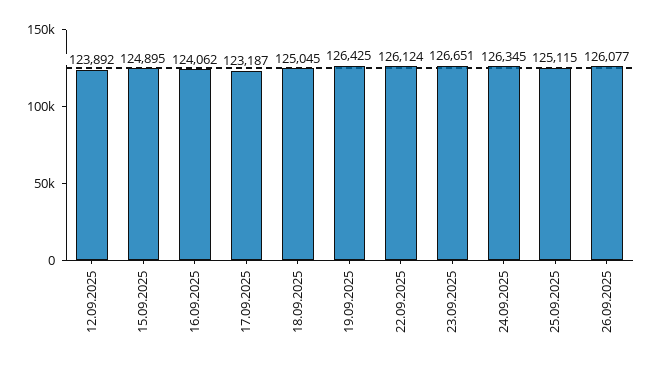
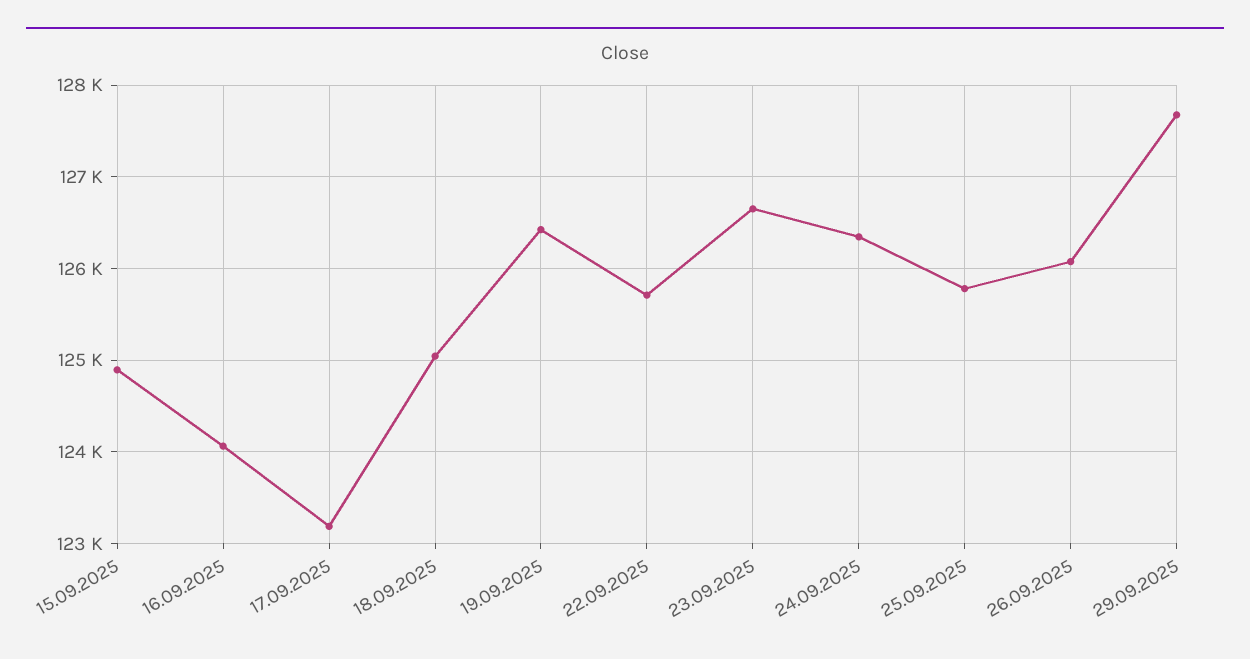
12.09.2025: 123892 -> none
22.09.2025: 126124 -> 125700
25.09.2025: 125115 -> 125800
29.09.2025: none -> 127700

